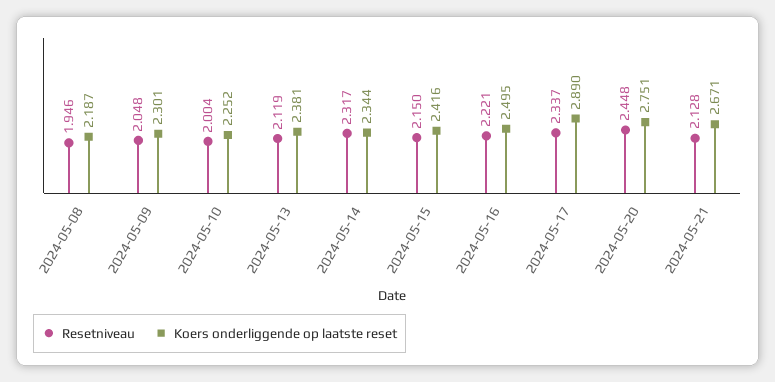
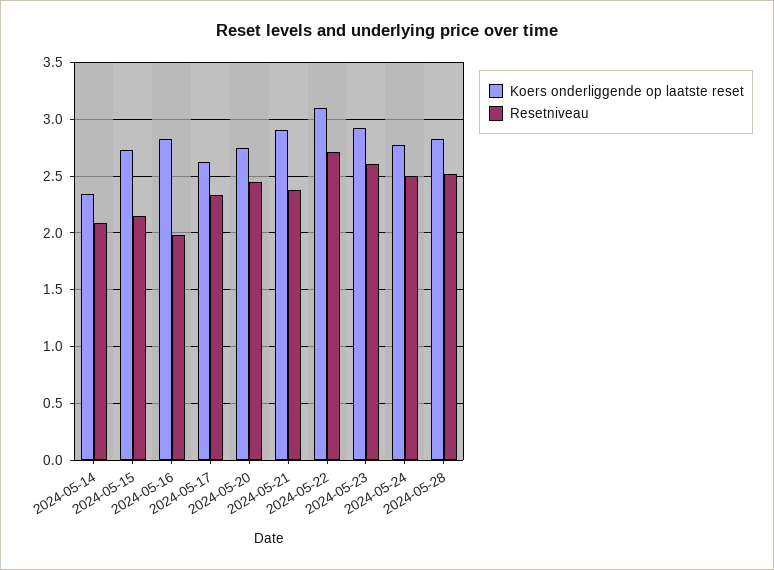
Resetniveau, 2024-05-08: 1.946 -> none
Koers onderliggende op laatste reset, 2024-05-08: 2.187 -> none
Resetniveau, 2024-05-09: 2.048 -> none
Koers onderliggende op laatste reset, 2024-05-09: 2.301 -> none
Resetniveau, 2024-05-10: 2.004 -> none
Koers onderliggende op laatste reset, 2024-05-10: 2.252 -> none
Resetniveau, 2024-05-13: 2.119 -> none
Koers onderliggende op laatste reset, 2024-05-13: 2.381 -> none
Resetniveau, 2024-05-14: 2.317 -> 2.1
Koers onderliggende op laatste reset, 2024-05-15: 2.416 -> 2.7
Resetniveau, 2024-05-16: 2.221 -> 2
Koers onderliggende op laatste reset, 2024-05-16: 2.495 -> 2.8
Koers onderliggende op laatste reset, 2024-05-17: 2.89 -> 2.6
Resetniveau, 2024-05-21: 2.128 -> 2.4
Koers onderliggende op laatste reset, 2024-05-21: 2.671 -> 2.9
Koers onderliggende op laatste reset, 2024-05-22: none -> 3.1
Resetniveau, 2024-05-22: none -> 2.7
Koers onderliggende op laatste reset, 2024-05-23: none -> 2.9
Resetniveau, 2024-05-23: none -> 2.6
Koers onderliggende op laatste reset, 2024-05-24: none -> 2.8
Resetniveau, 2024-05-24: none -> 2.5
Koers onderliggende op laatste reset, 2024-05-28: none -> 2.8
Resetniveau, 2024-05-28: none -> 2.5

